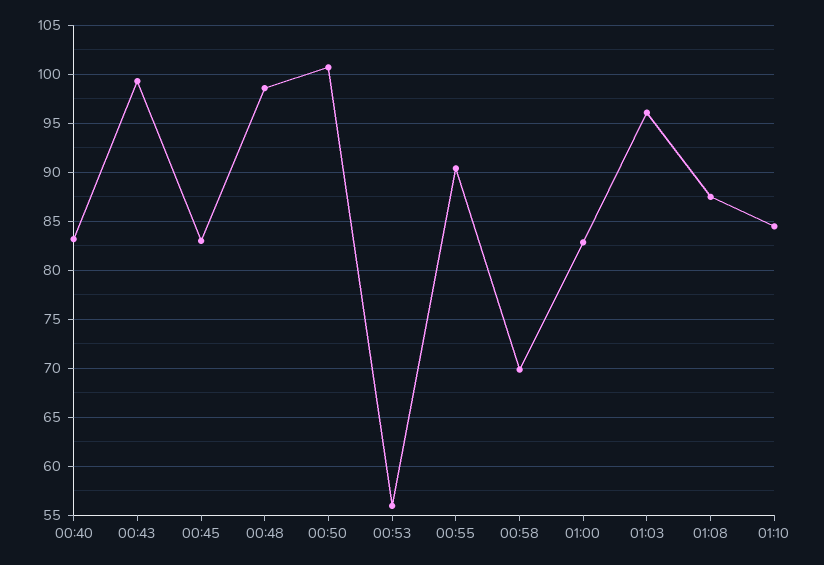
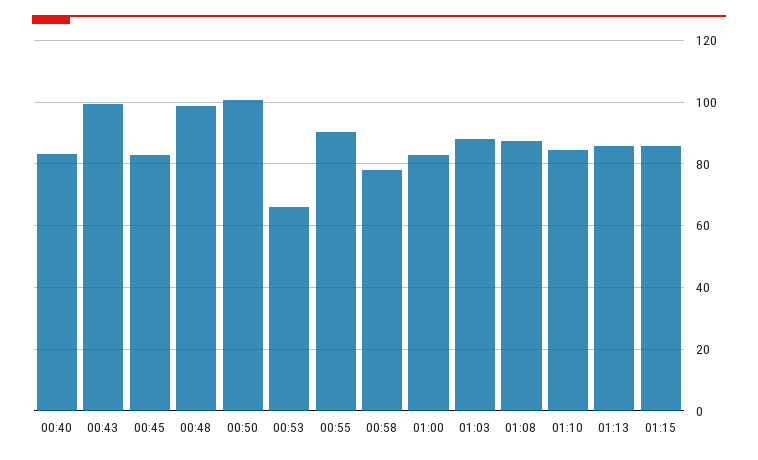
00:53: 56 -> 66
00:58: 70 -> 78
01:03: 96 -> 88
01:13: none -> 86
01:15: none -> 86

